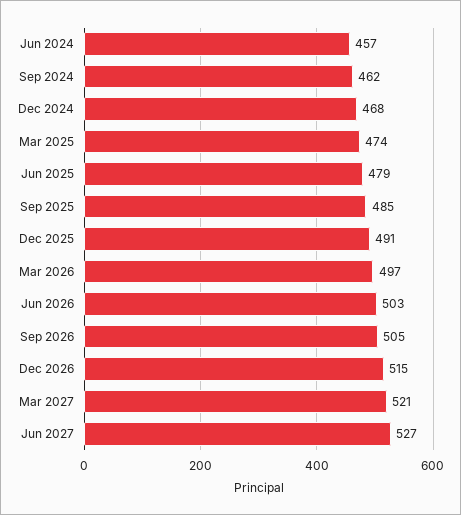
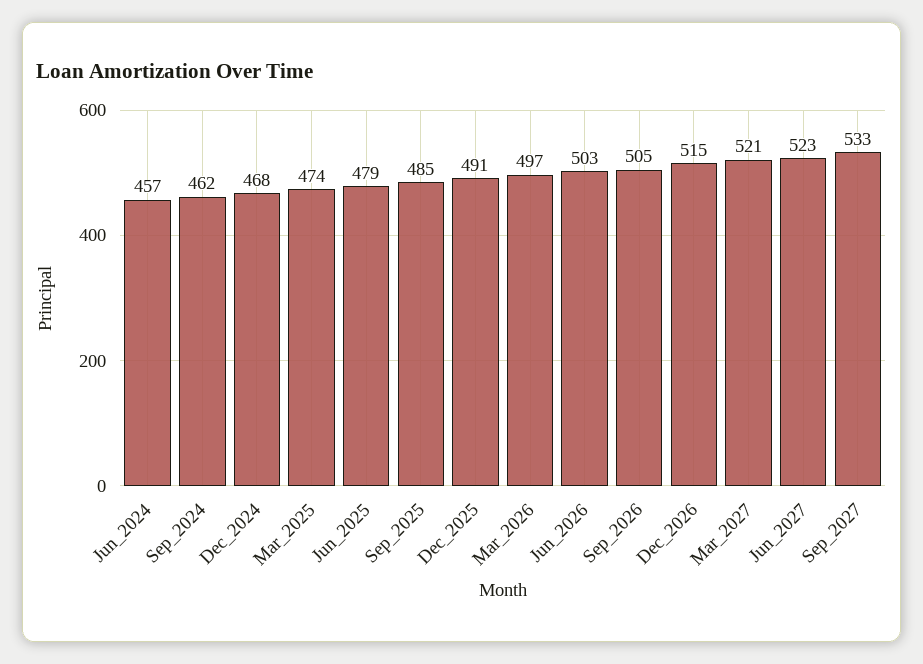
Jun 2027: 527 -> 523
Sep_2027: none -> 533

